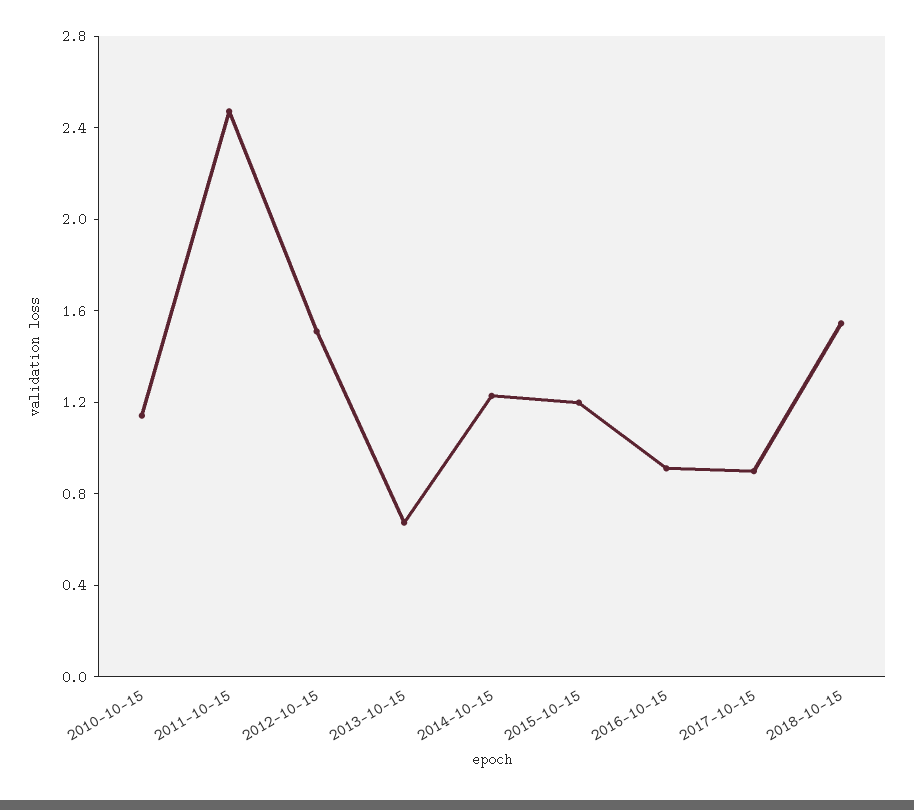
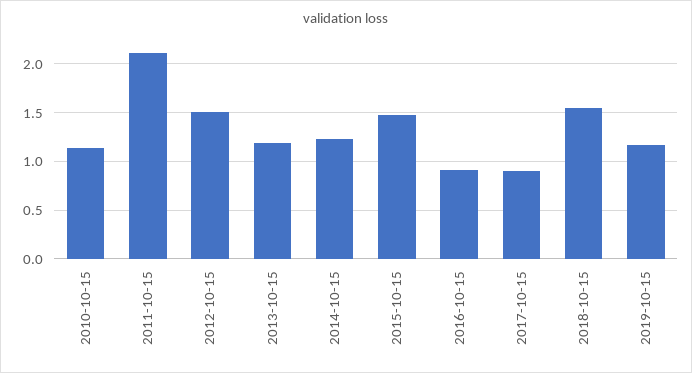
2011-10-15: 2.5 -> 2.1
2013-10-15: 0.7 -> 1.2
2015-10-15: 1.2 -> 1.5
2019-10-15: none -> 1.2

